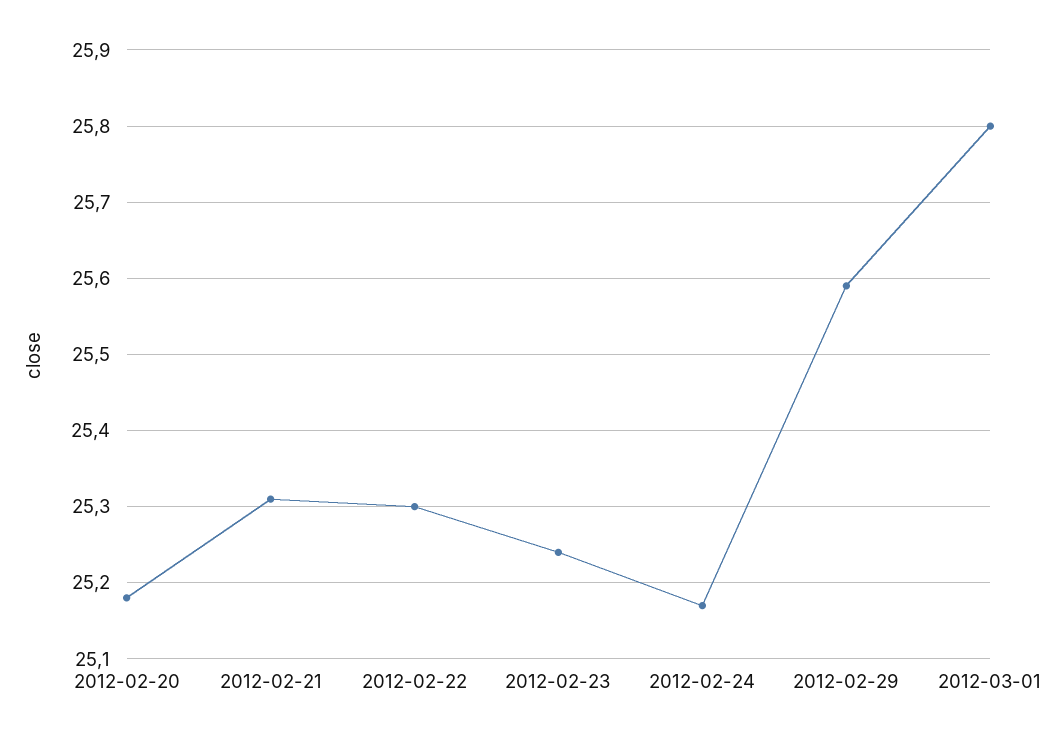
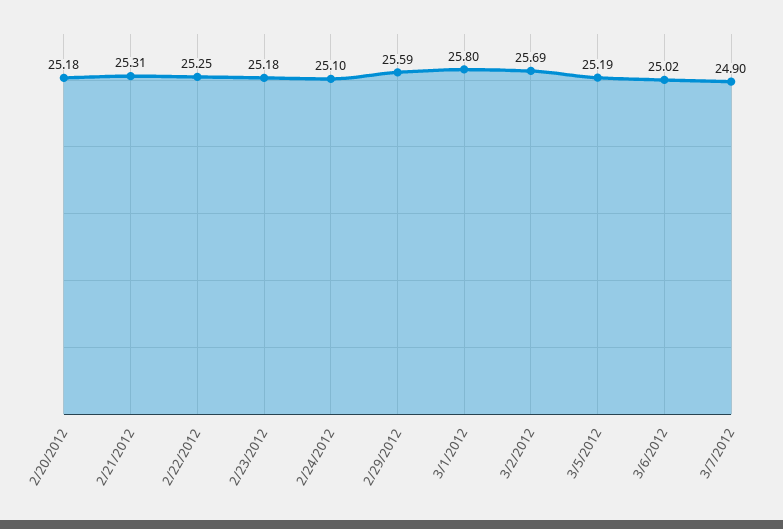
2012-02-22: 25.3 -> 25.25
2012-02-23: 25.24 -> 25.18
2012-02-24: 25.17 -> 25.1
3/2/2012: none -> 25.69
3/5/2012: none -> 25.19
3/6/2012: none -> 25.02
3/7/2012: none -> 24.9

